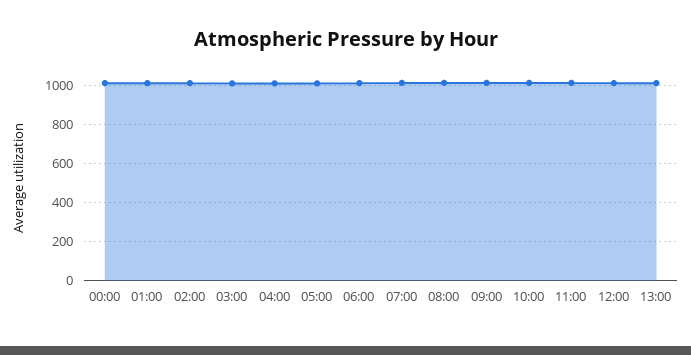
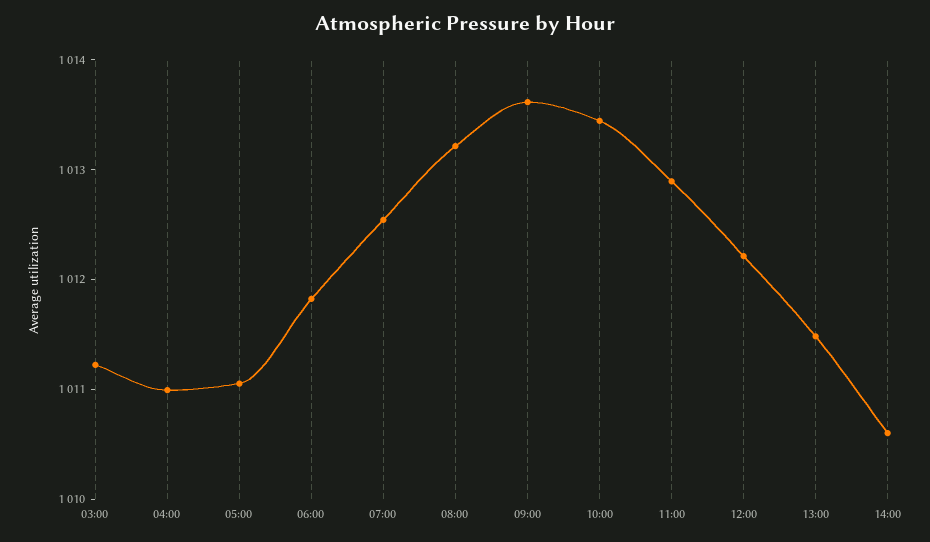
00:00: 1000 -> none
01:00: 1000 -> none
02:00: 1000 -> none
14:00: none -> 1010.6

